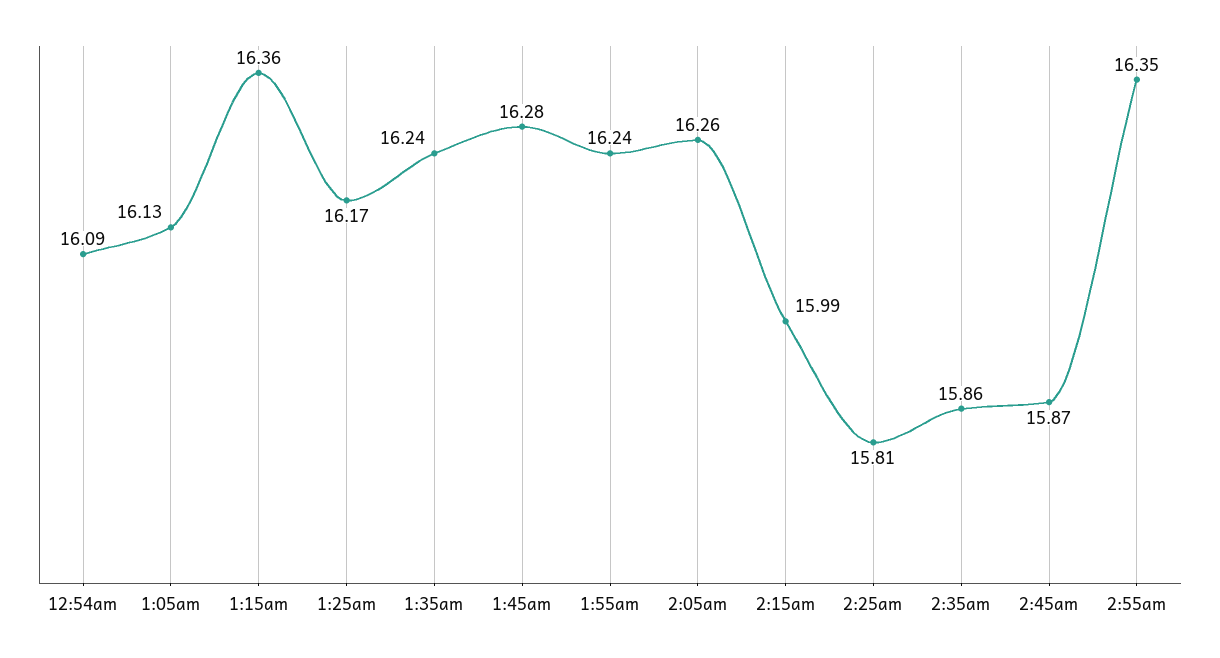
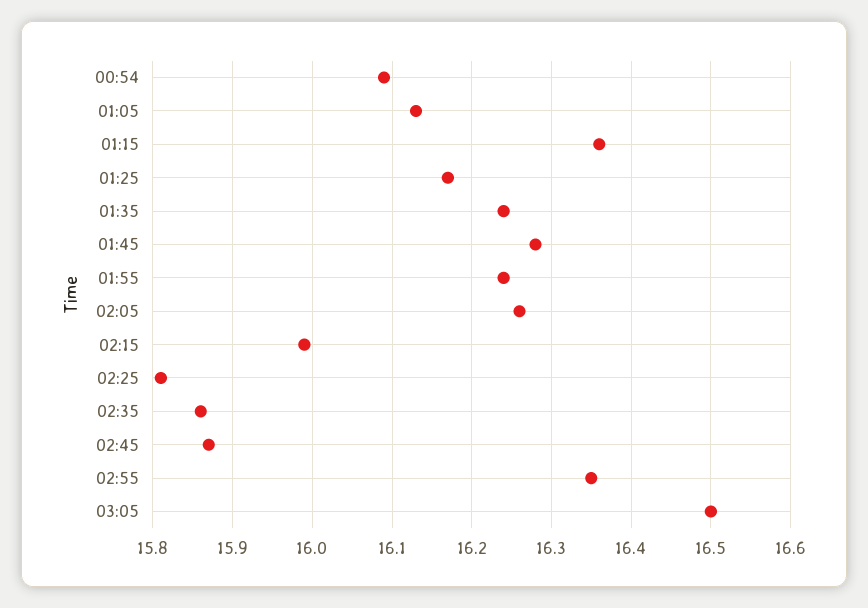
03:05: none -> 16.5

